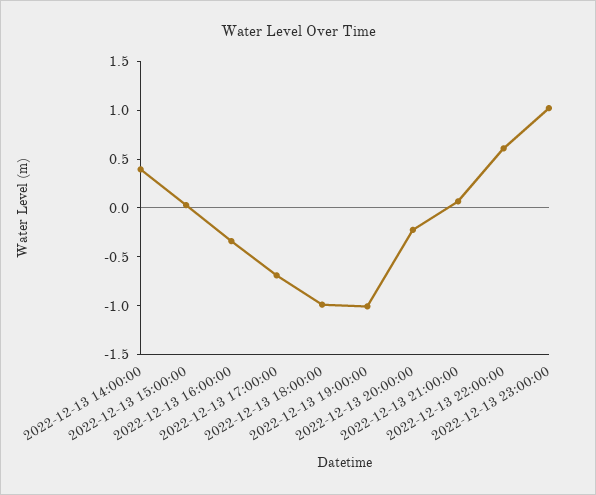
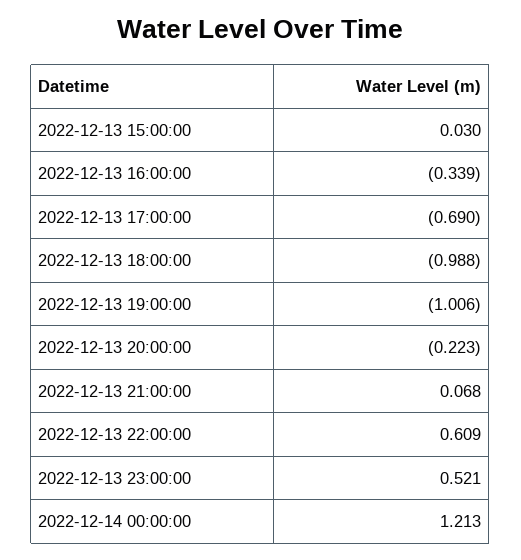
2022-12-13 14:00:00: 0.4 -> none
2022-12-13 23:00:00: 1 -> 0.521
2022-12-14 00:00:00: none -> 1.213

